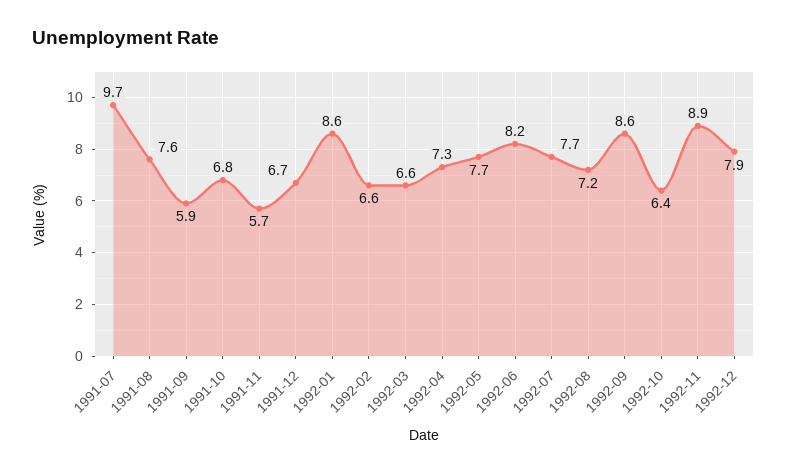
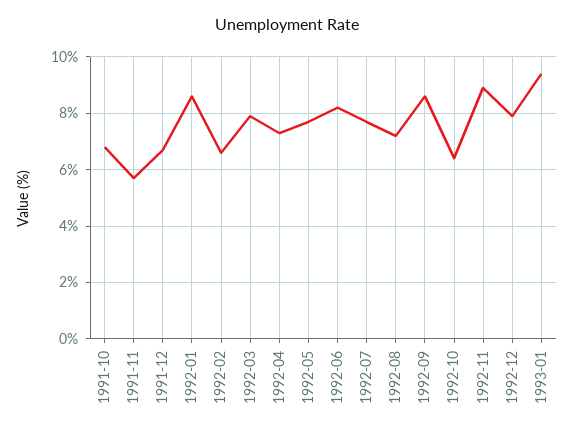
1991-07: 9.7 -> none
1991-08: 7.6 -> none
1991-09: 5.9 -> none
1992-03: 6.6 -> 8
1993-01: none -> 9.5

